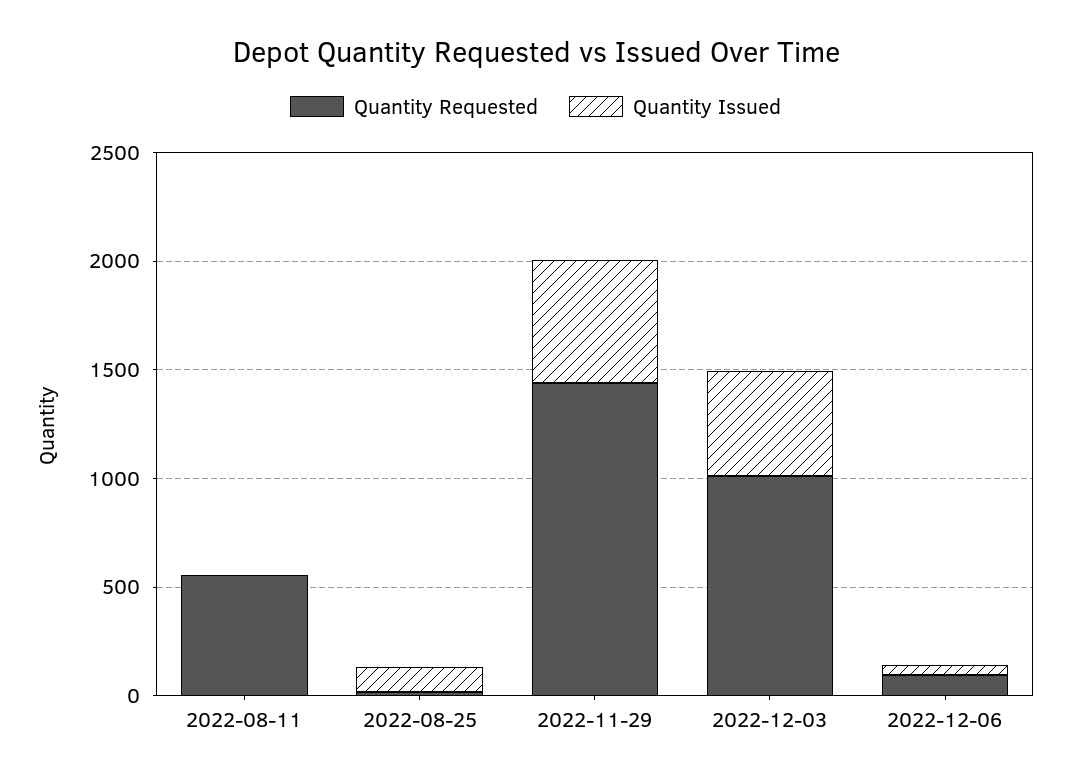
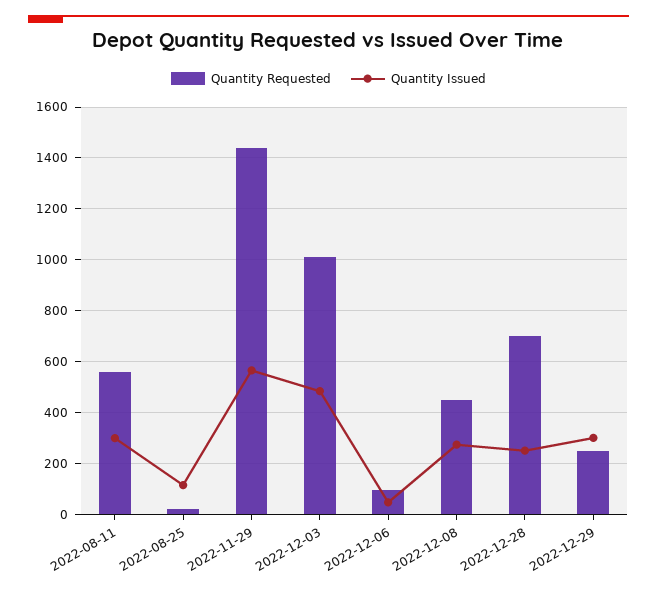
Quantity Issued, 2022-08-11: 0 -> 300
Quantity Requested, 2022-12-08: none -> 450
Quantity Issued, 2022-12-08: none -> 275
Quantity Requested, 2022-12-28: none -> 700
Quantity Issued, 2022-12-28: none -> 250
Quantity Requested, 2022-12-29: none -> 250
Quantity Issued, 2022-12-29: none -> 300

